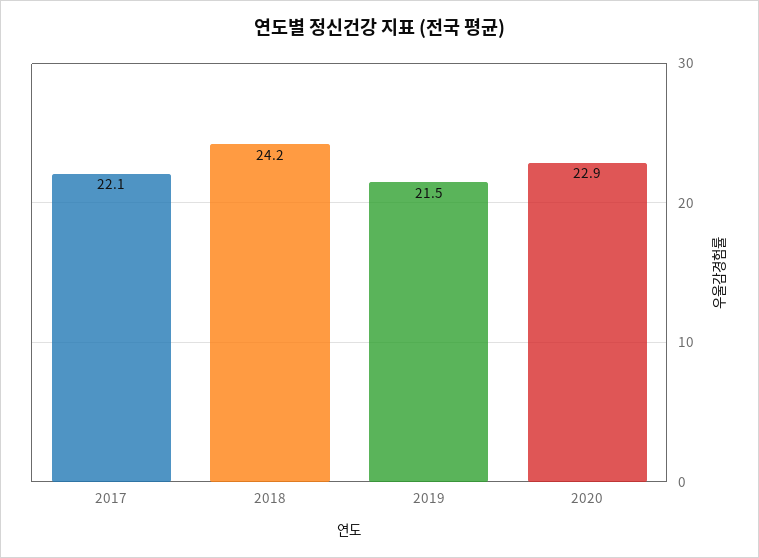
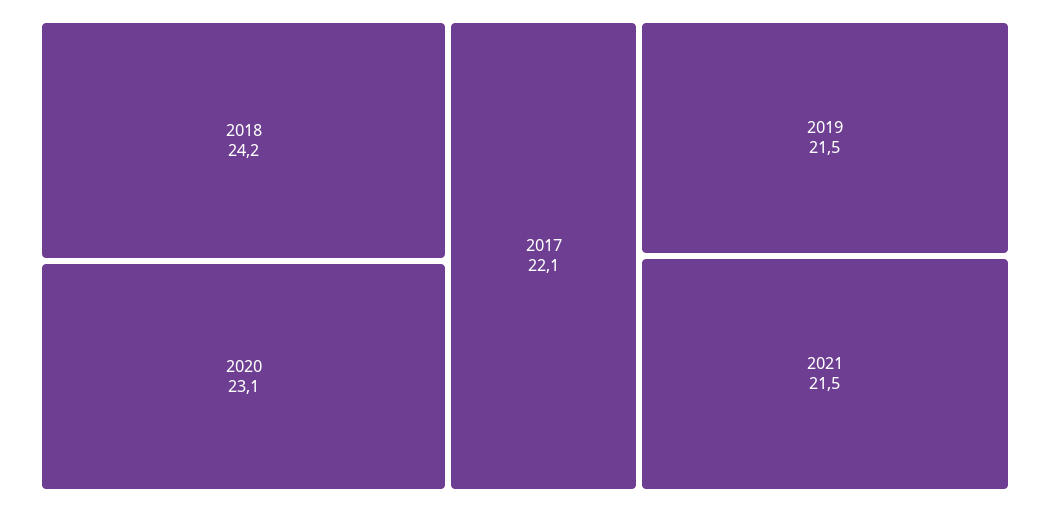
2020: 22.9 -> 23.1
2021: none -> 21.5

